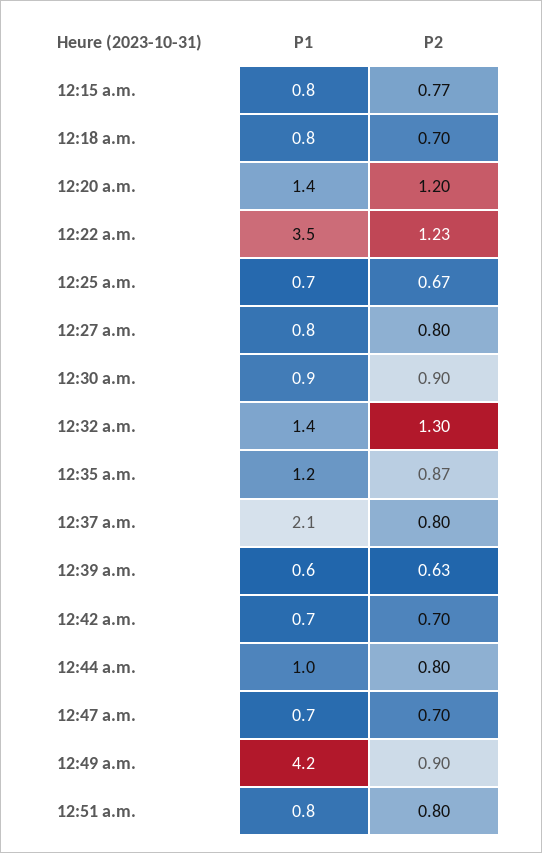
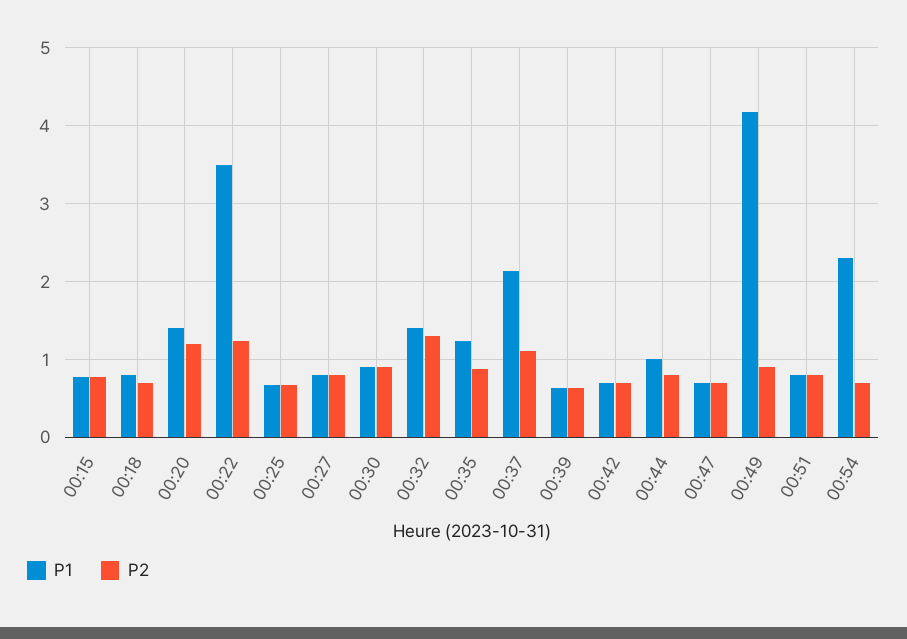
P2, 12:37 a.m.: 0.8 -> 1.1
P1, 00:54: none -> 2.3
P2, 00:54: none -> 0.7

